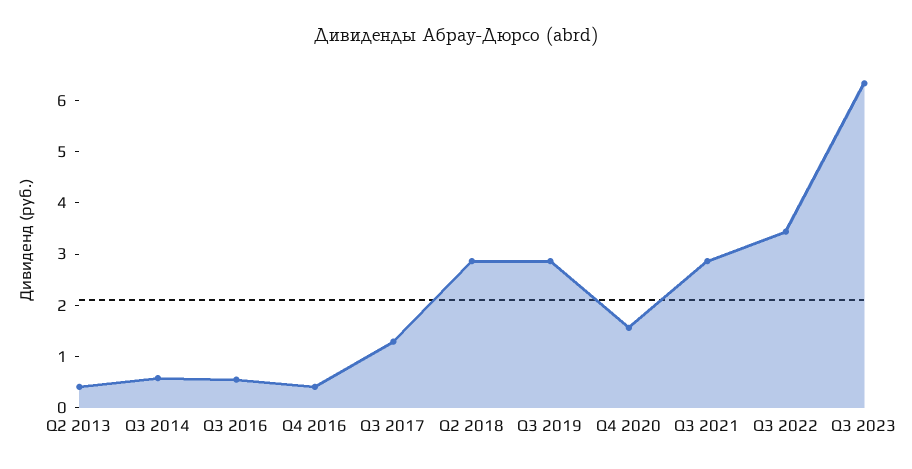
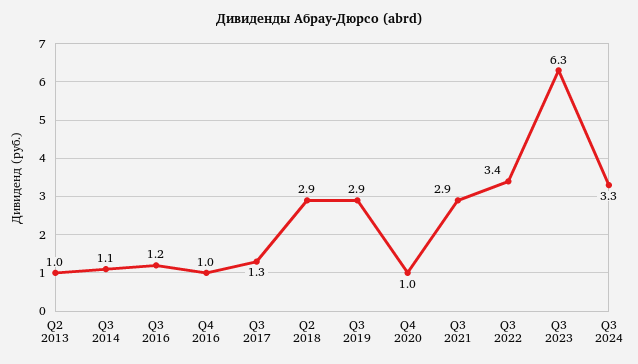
Q2 2013: 0.4 -> 1
Q3 2014: 0.6 -> 1.1
Q3 2016: 0.6 -> 1.2
Q4 2016: 0.4 -> 1
Q4 2020: 1.6 -> 1
Q3 2024: none -> 3.3

